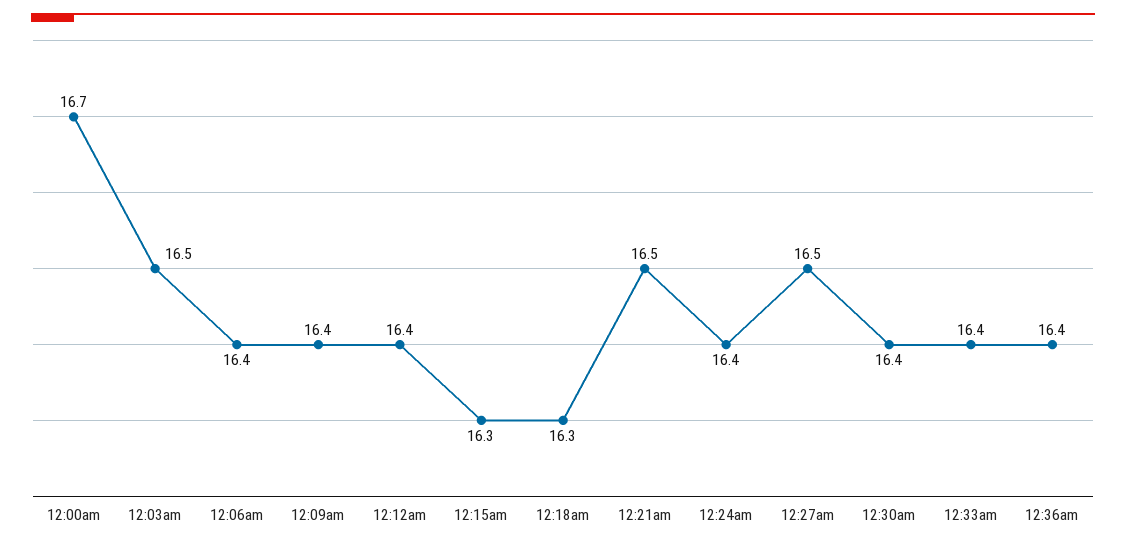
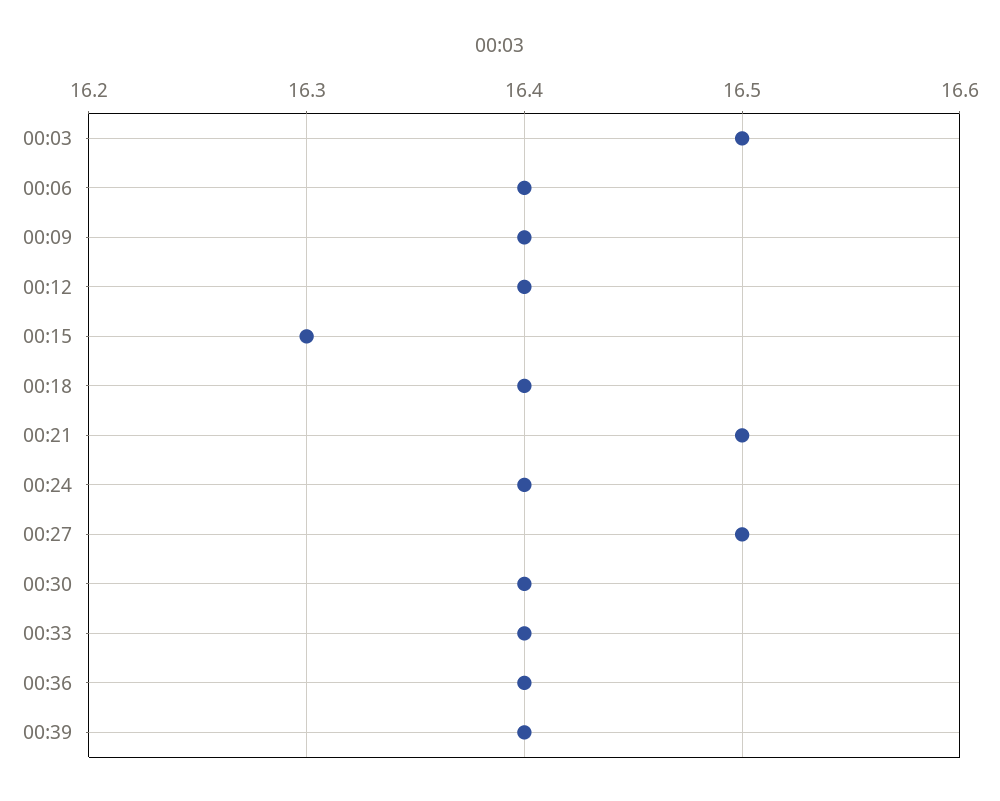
12:00am: 16.7 -> none
12:18am: 16.3 -> 16.4
00:39: none -> 16.4

